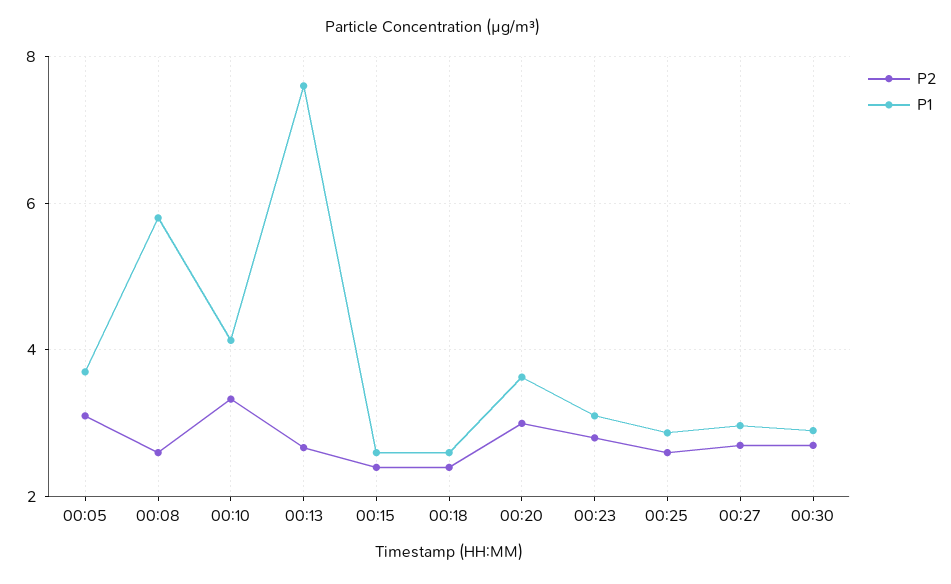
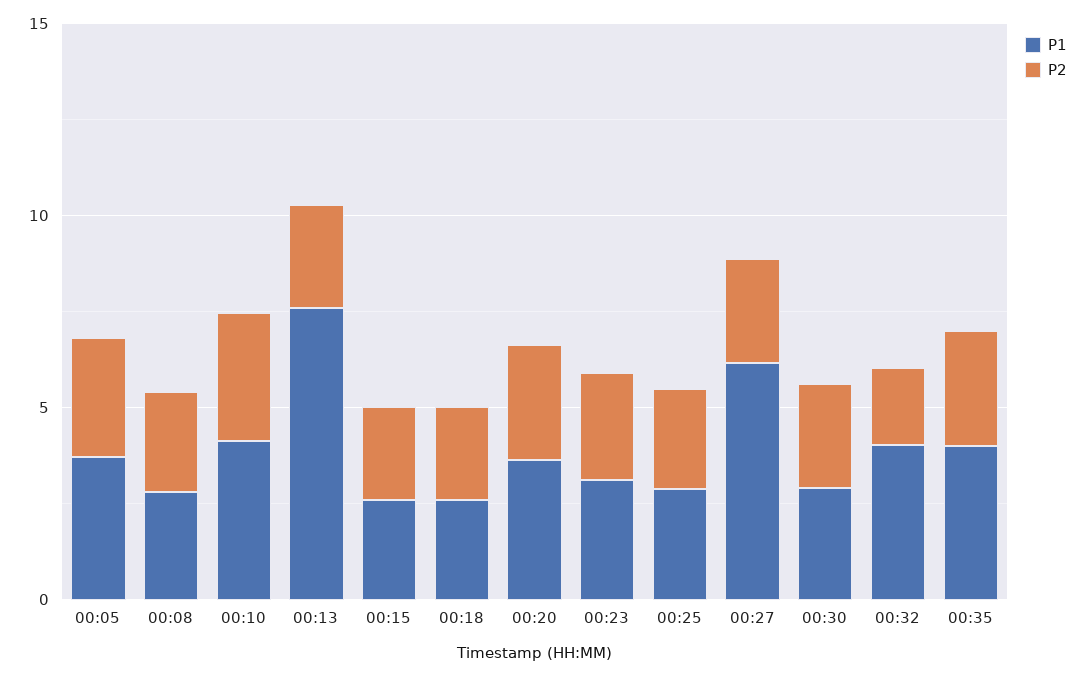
P1, 00:08: 5.8 -> 3
P1, 00:27: 3 -> 6
P1, 00:32: none -> 4
P2, 00:32: none -> 2
P1, 00:35: none -> 4
P2, 00:35: none -> 3

